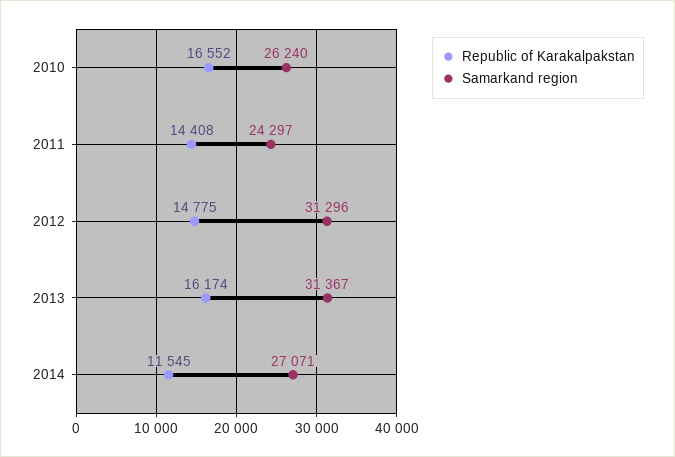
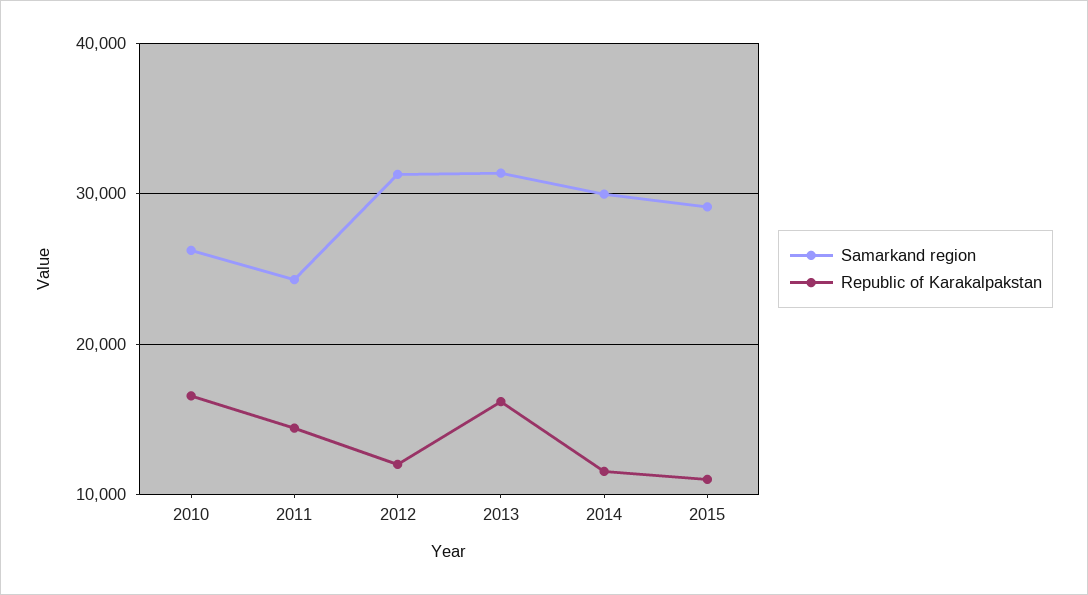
Republic of Karakalpakstan, 2012: 14775 -> 12000
Samarkand region, 2014: 27071 -> 30000
Samarkand region, 2015: none -> 29000
Republic of Karakalpakstan, 2015: none -> 11000

